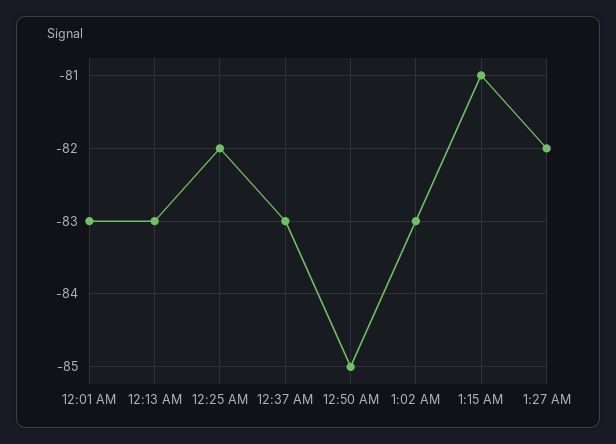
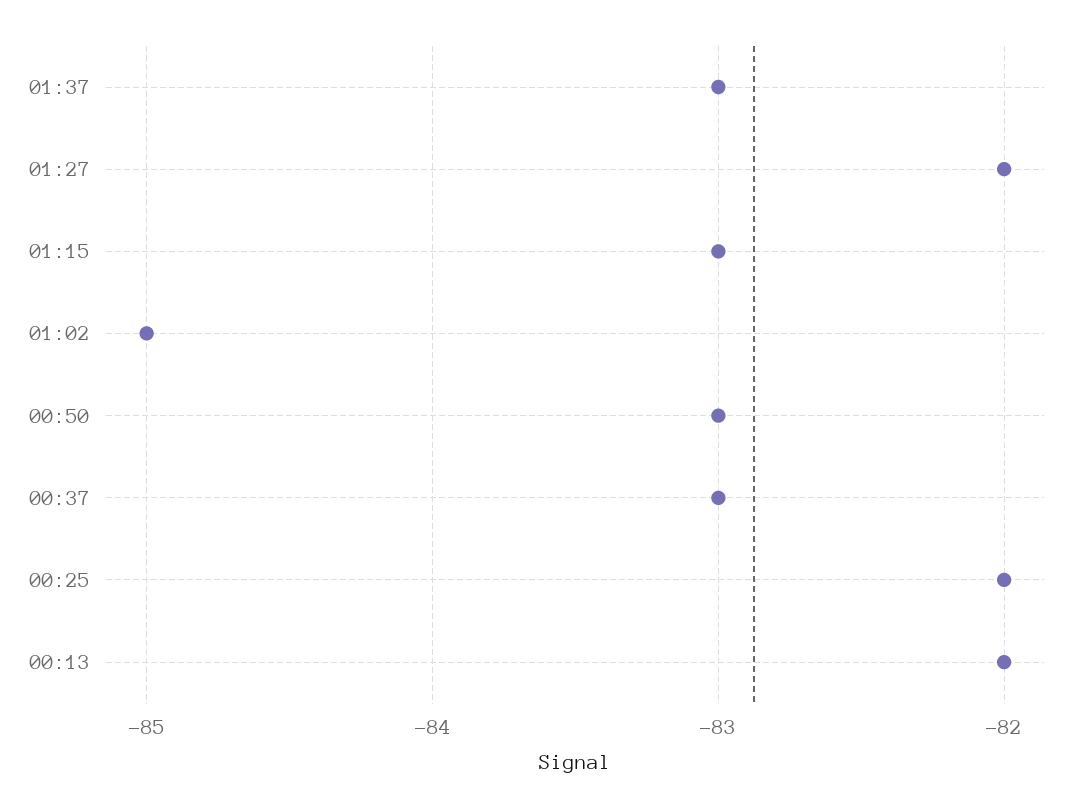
12:01 AM: -83 -> none
12:13 AM: -83 -> -82
12:50 AM: -85 -> -83
1:02 AM: -83 -> -85
1:15 AM: -81 -> -83
01:37: none -> -83

